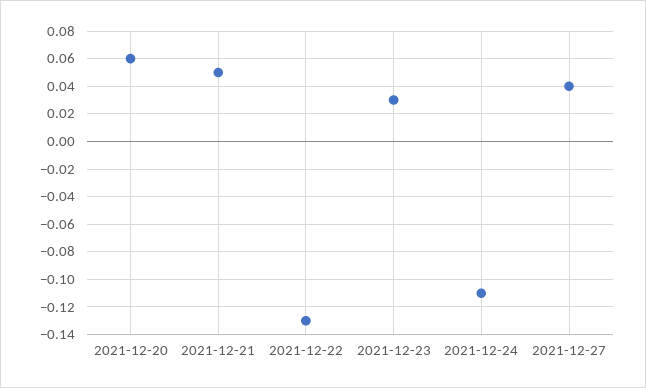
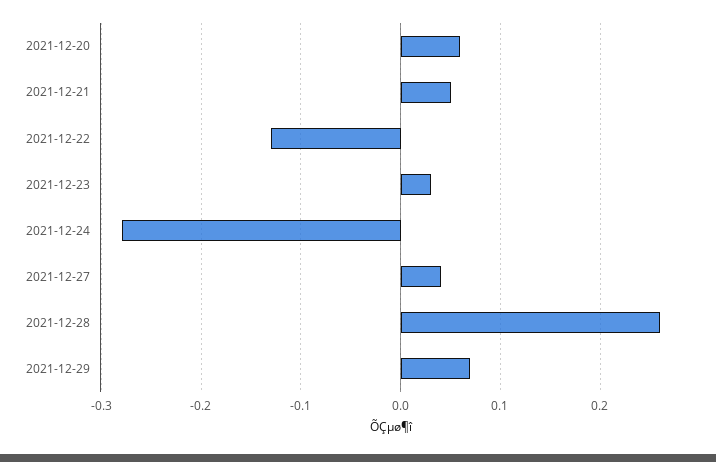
2021-12-24: -0.11 -> -0.28
2021-12-28: none -> 0.26
2021-12-29: none -> 0.07

